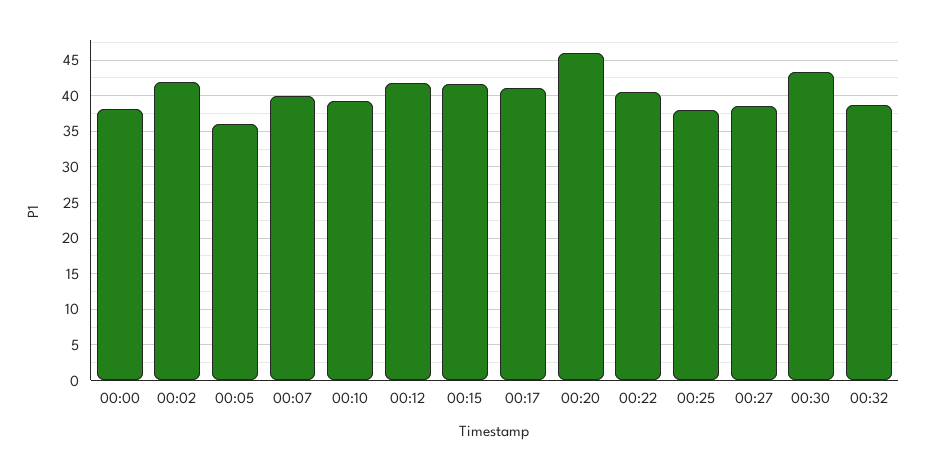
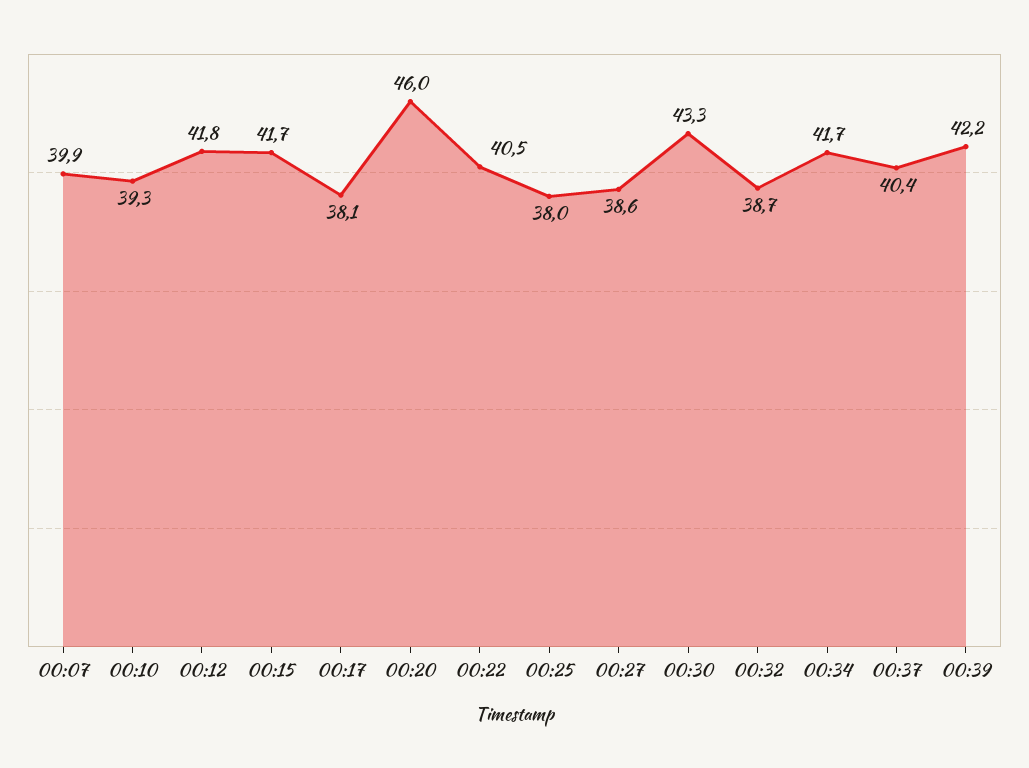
00:00: 38 -> none
00:02: 42 -> none
00:05: 36 -> none
00:17: 41 -> 38.1
00:34: none -> 41.7
00:37: none -> 40.4
00:39: none -> 42.2

